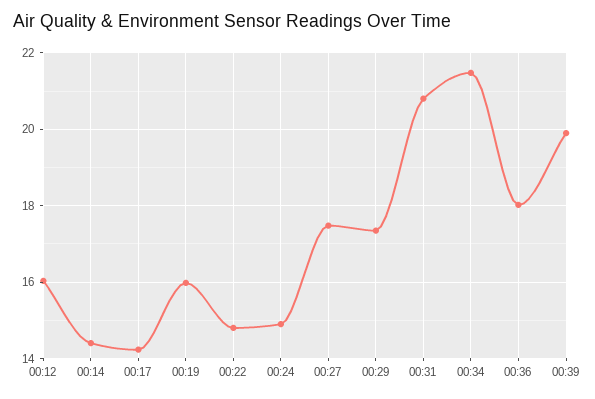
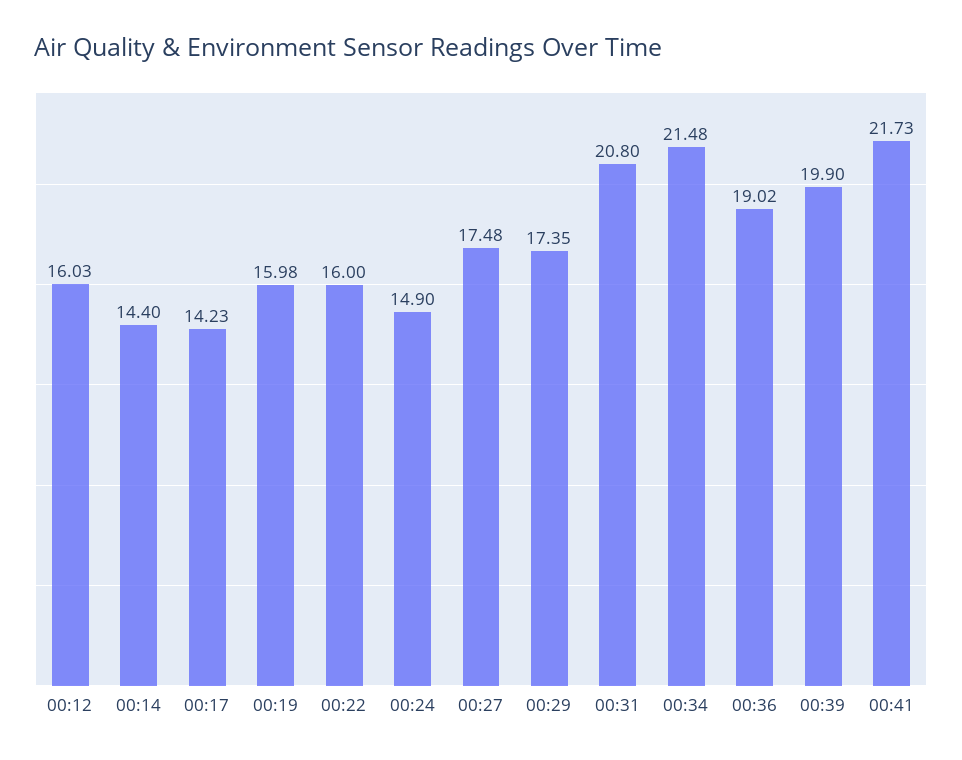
00:22: 14.8 -> 16
00:36: 18 -> 19.02
00:41: none -> 21.73

